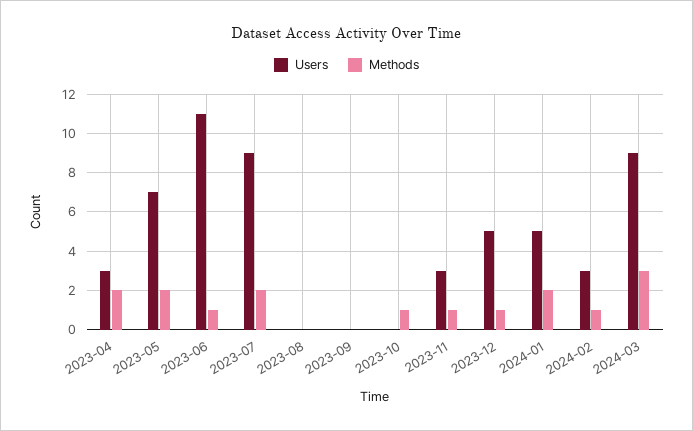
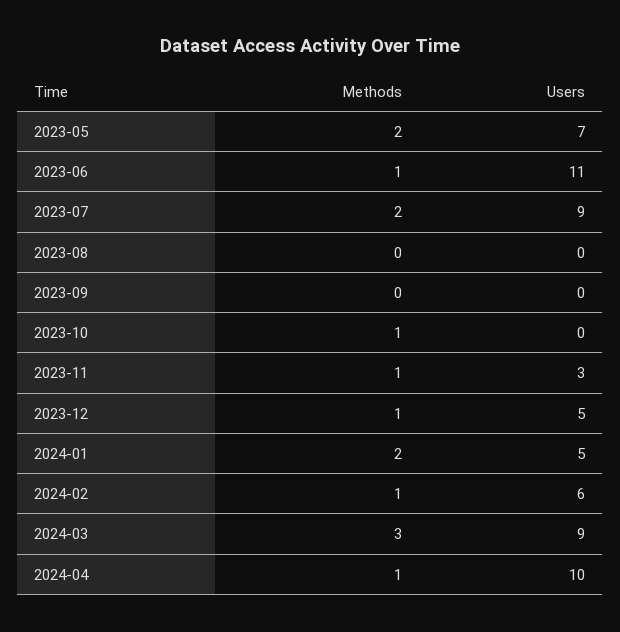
Users, 2023-04: 3 -> none
Methods, 2023-04: 2 -> none
Users, 2024-02: 3 -> 6
Methods, 2024-04: none -> 1
Users, 2024-04: none -> 10

